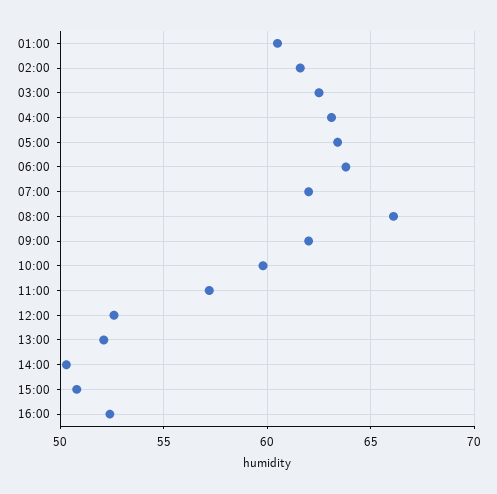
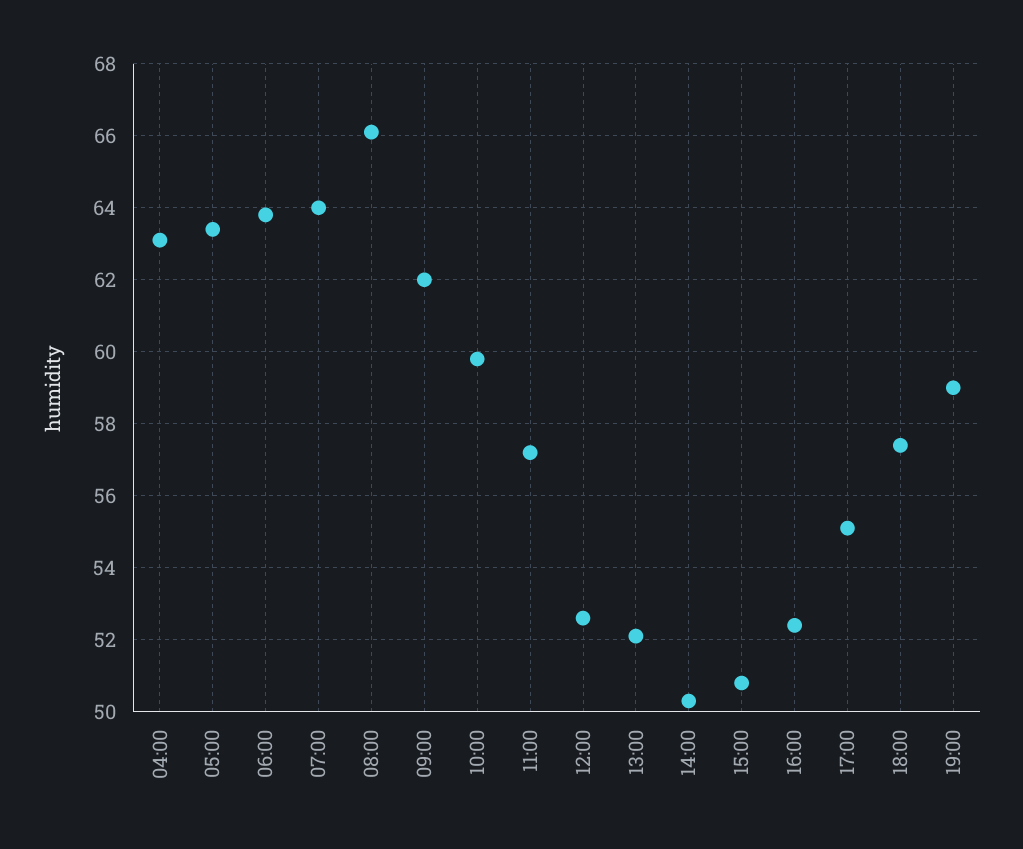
01:00: 60.5 -> none
02:00: 61.5 -> none
03:00: 62.5 -> none
07:00: 62 -> 64
17:00: none -> 55
18:00: none -> 57.5
19:00: none -> 59

